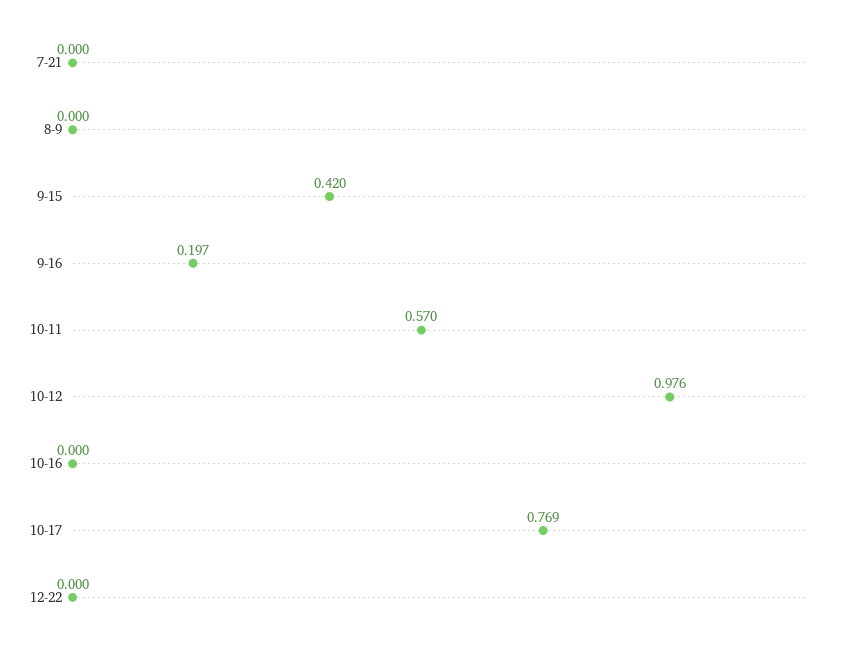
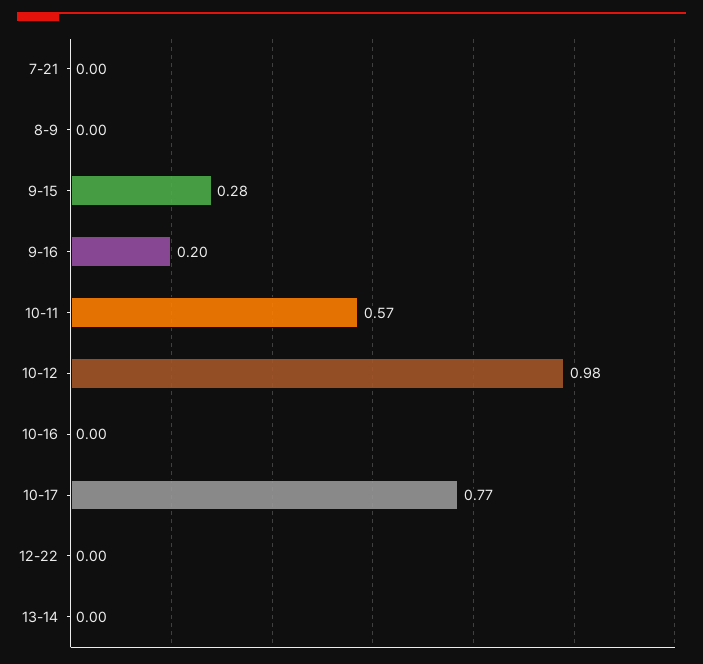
9-15: 0.42 -> 0.28
13-14: none -> 0

